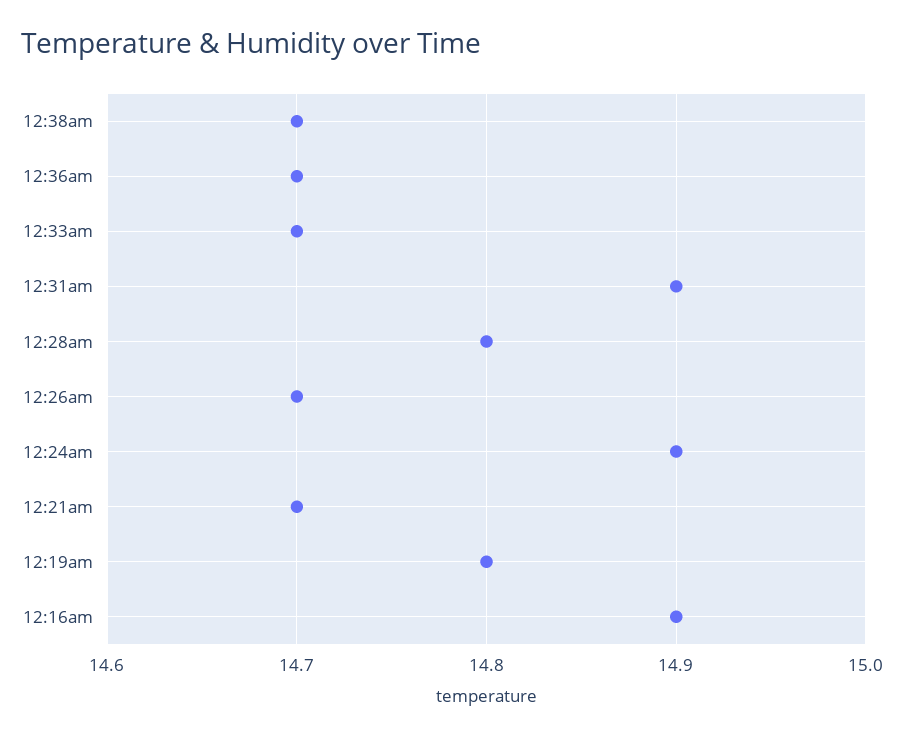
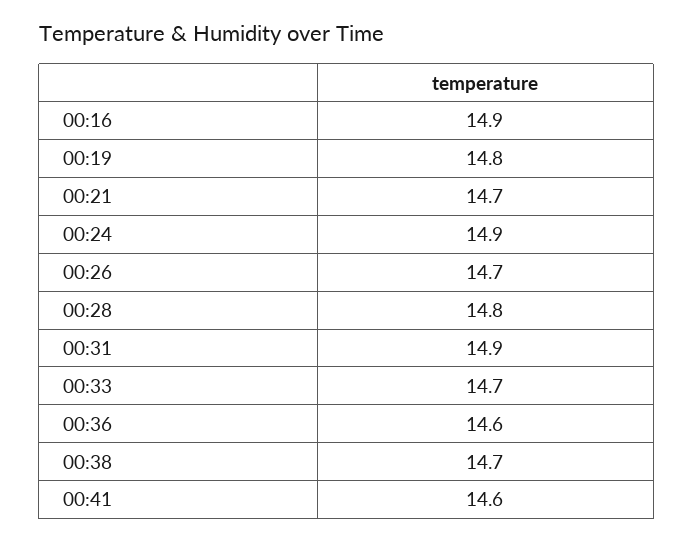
12:36am: 14.7 -> 14.6
00:41: none -> 14.6

